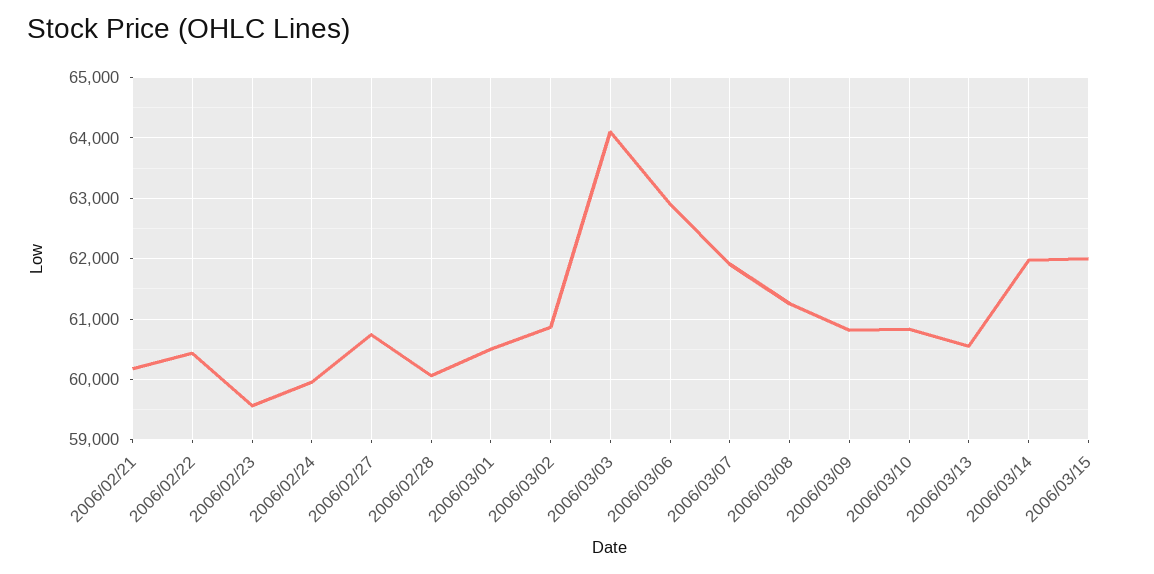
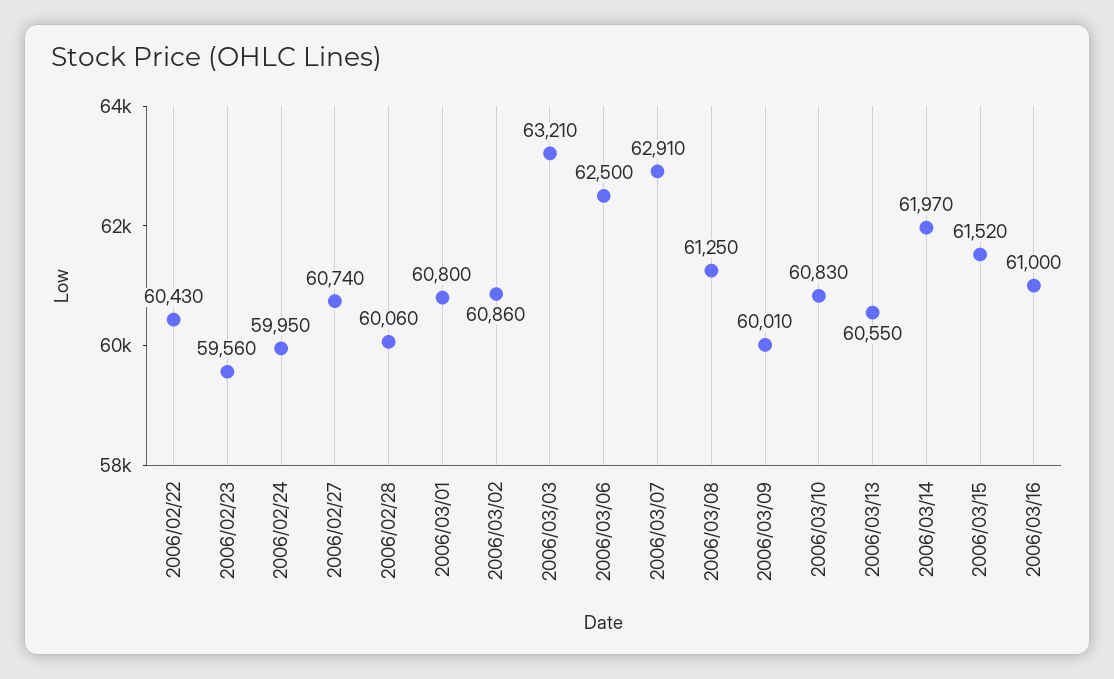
2006/02/21: 60200 -> none
2006/03/01: 60500 -> 60800
2006/03/03: 64100 -> 63210
2006/03/06: 62900 -> 62500
2006/03/07: 61900 -> 62910
2006/03/09: 60800 -> 60010
2006/03/15: 62000 -> 61520
2006/03/16: none -> 61000

